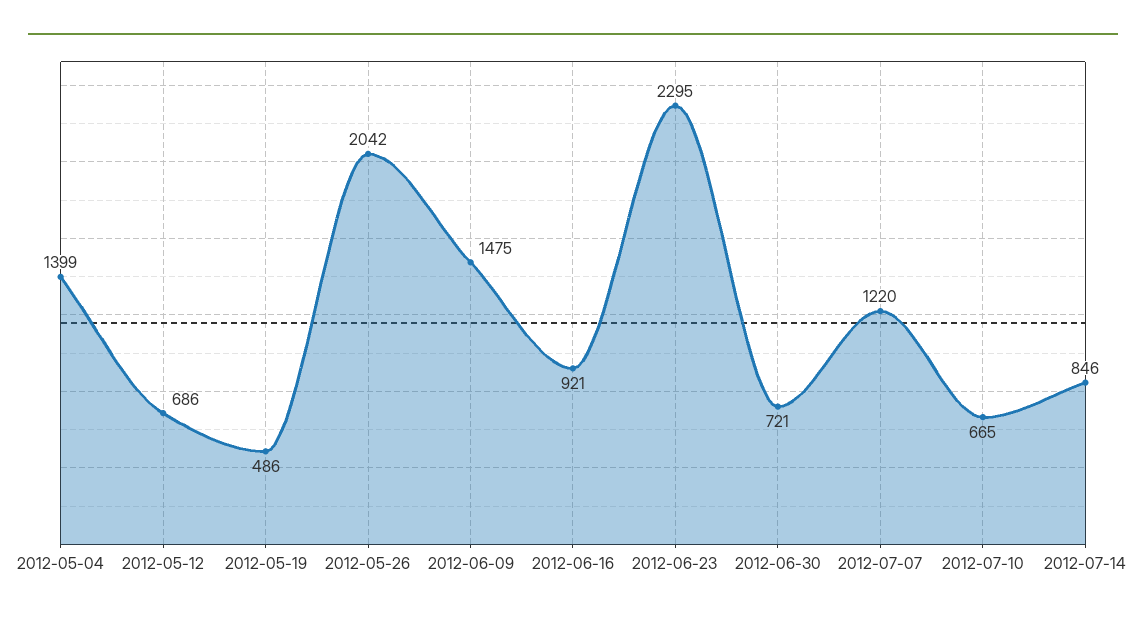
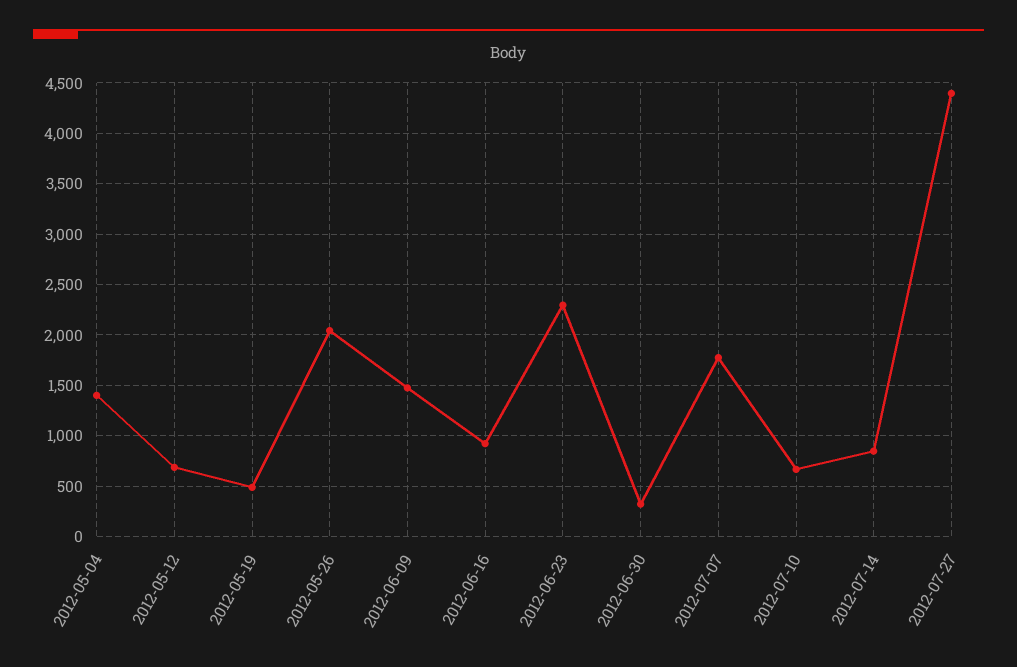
2012-06-30: 721 -> 300
2012-07-07: 1220 -> 1800
2012-07-27: none -> 4400

